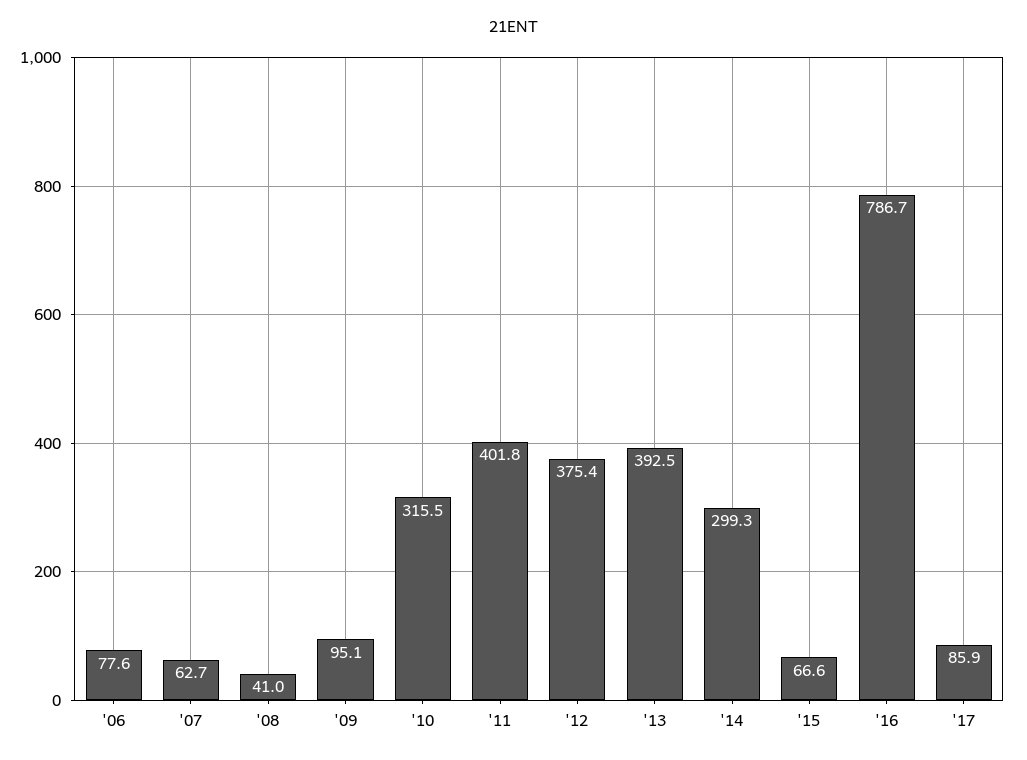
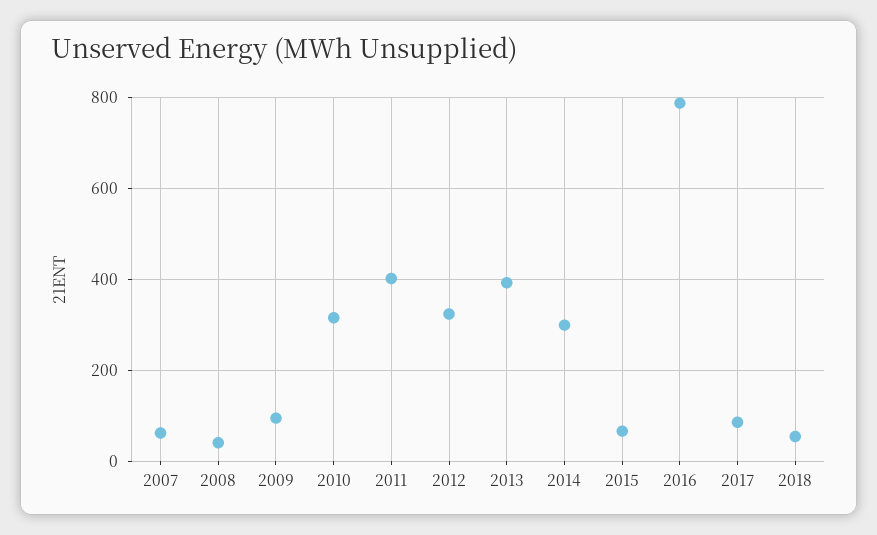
'06: 77.6 -> none
'12: 375.4 -> 320
2018: none -> 60

